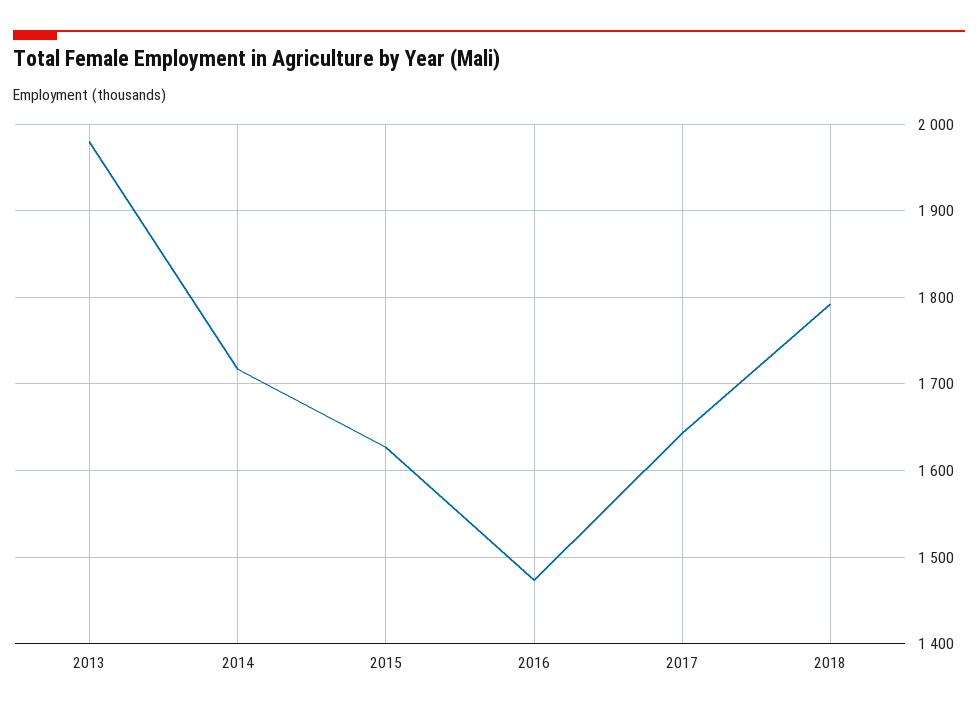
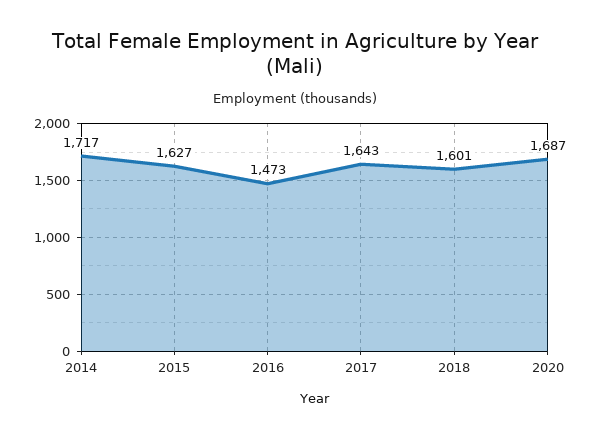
2013: 1980 -> none
2018: 1790 -> 1601
2020: none -> 1687

